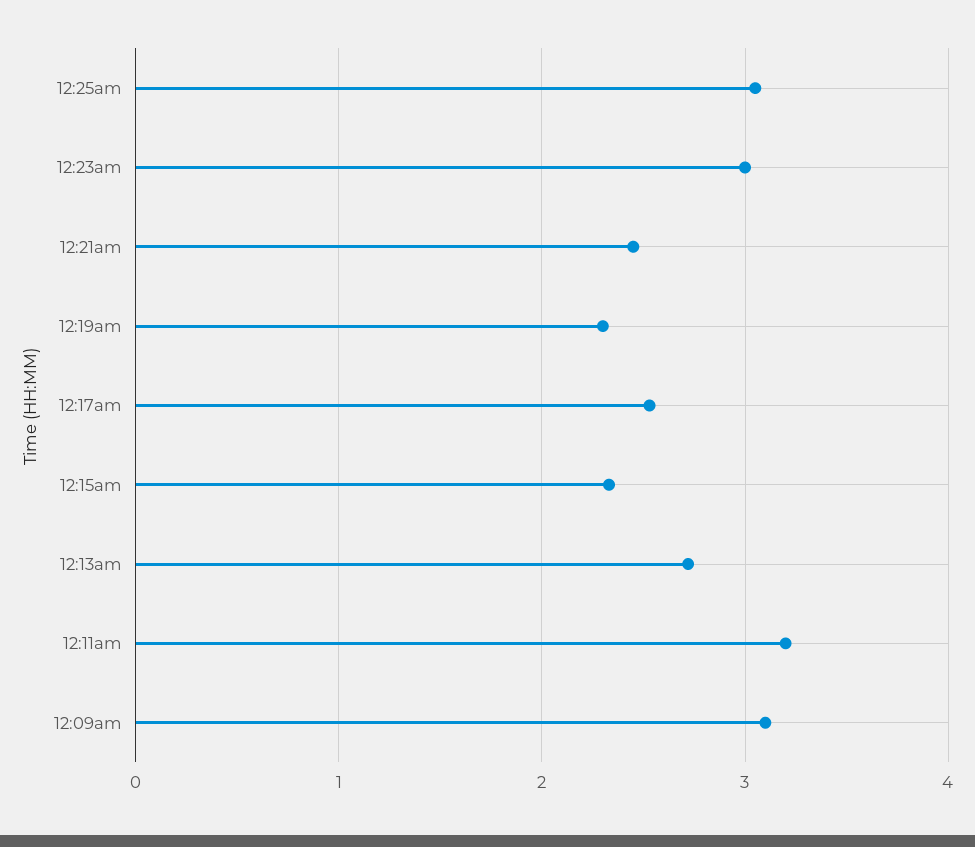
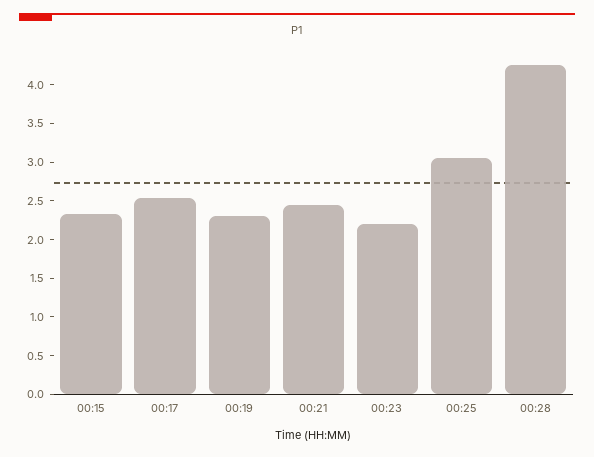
12:23am: 3 -> 2.25
12:13am: 2.7 -> none
12:11am: 3.2 -> none
12:09am: 3.1 -> none
00:28: none -> 4.25

